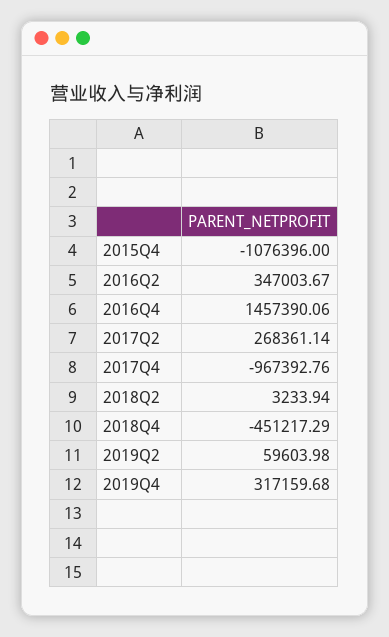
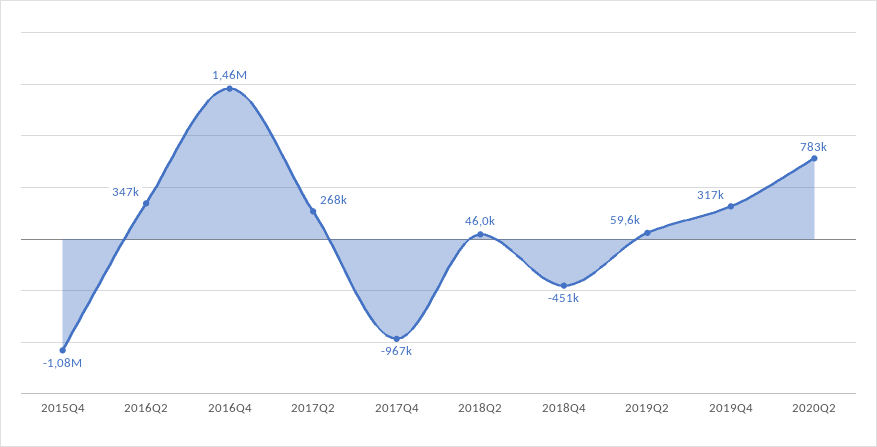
2018Q2: 3233.94 -> 46000
2020Q2: none -> 783000

